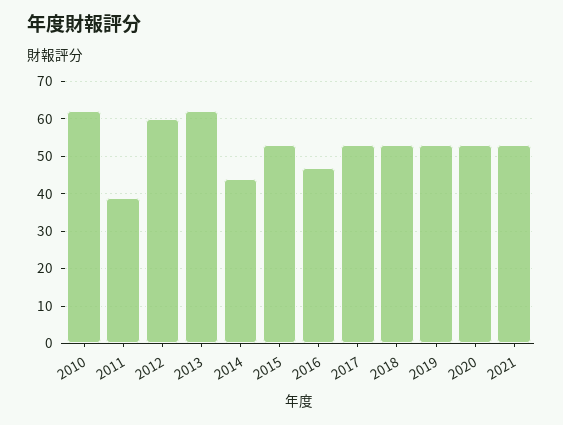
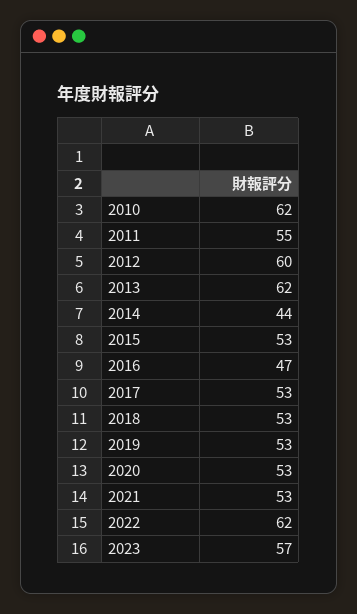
2011: 40 -> 55
2022: none -> 62
2023: none -> 57

